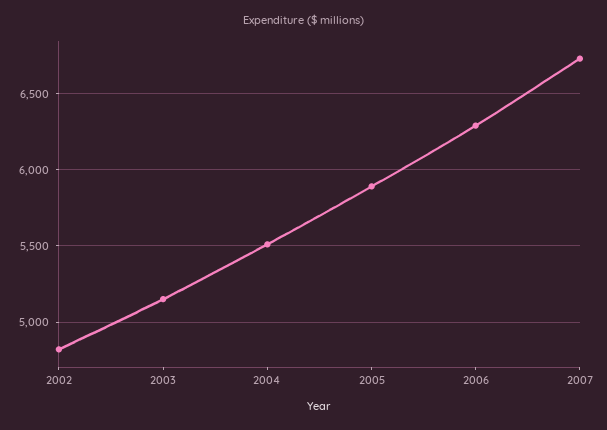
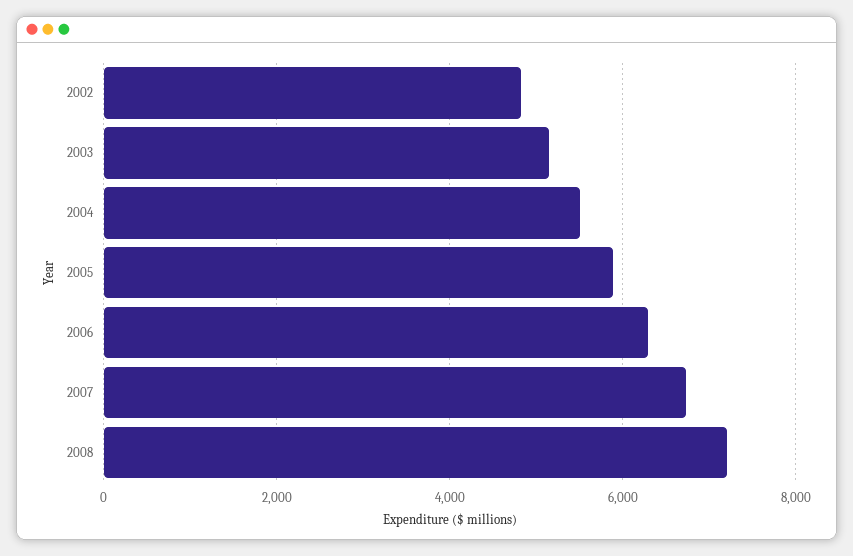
2008: none -> 7200

